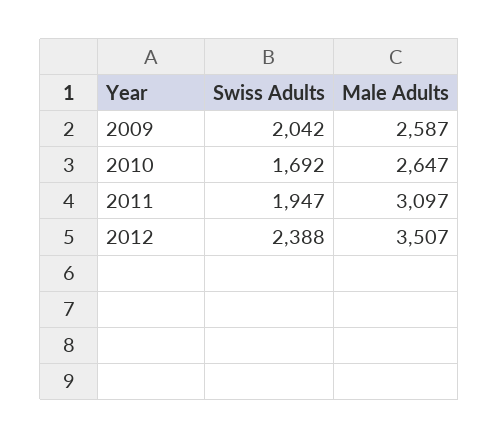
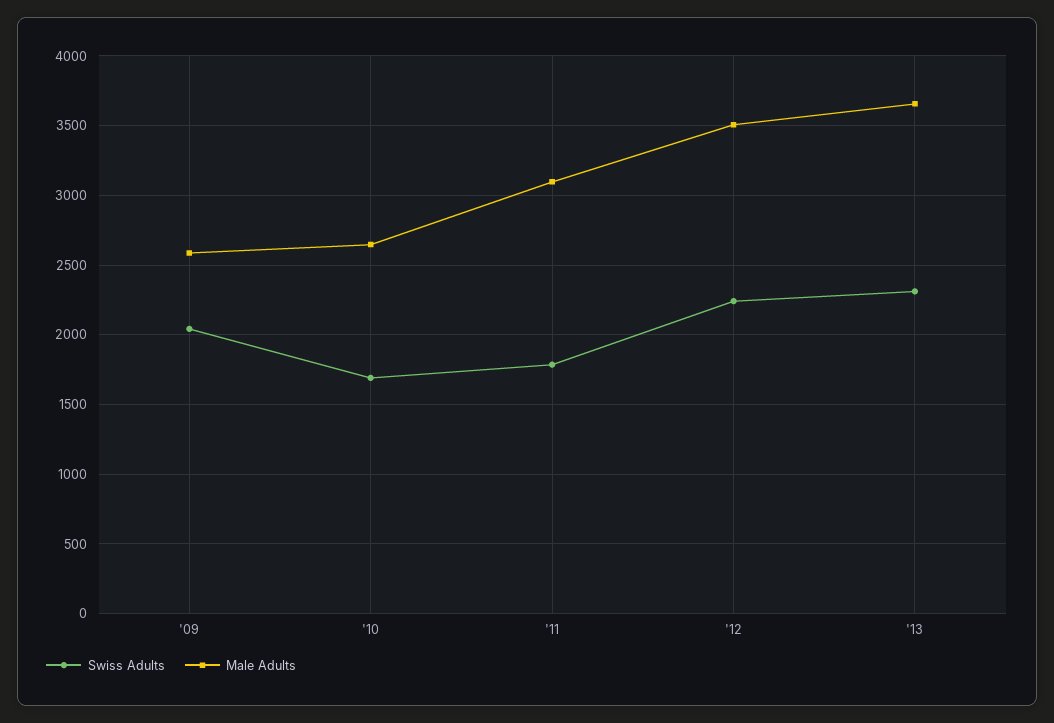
Swiss Adults, 2011: 1947 -> 1800
Swiss Adults, 2012: 2388 -> 2250
Swiss Adults, '13: none -> 2300
Male Adults, '13: none -> 3650

